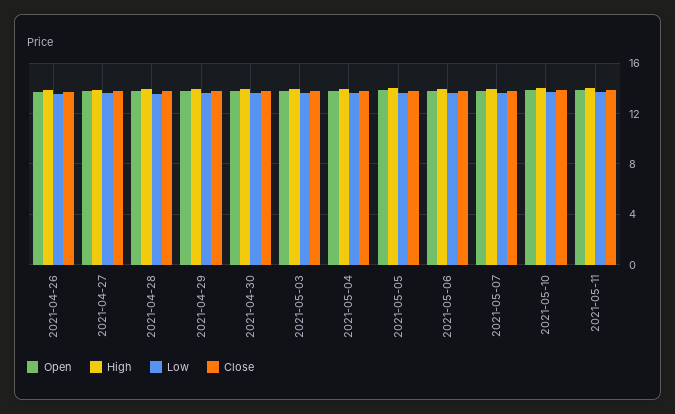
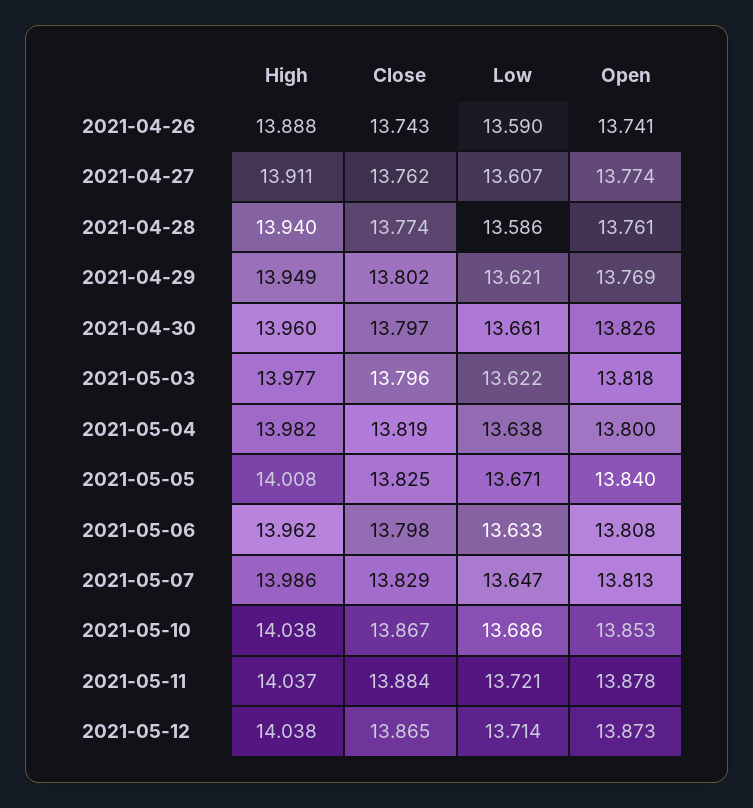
High, 2021-05-12: none -> 14.038
Close, 2021-05-12: none -> 13.865
Low, 2021-05-12: none -> 13.714
Open, 2021-05-12: none -> 13.873

